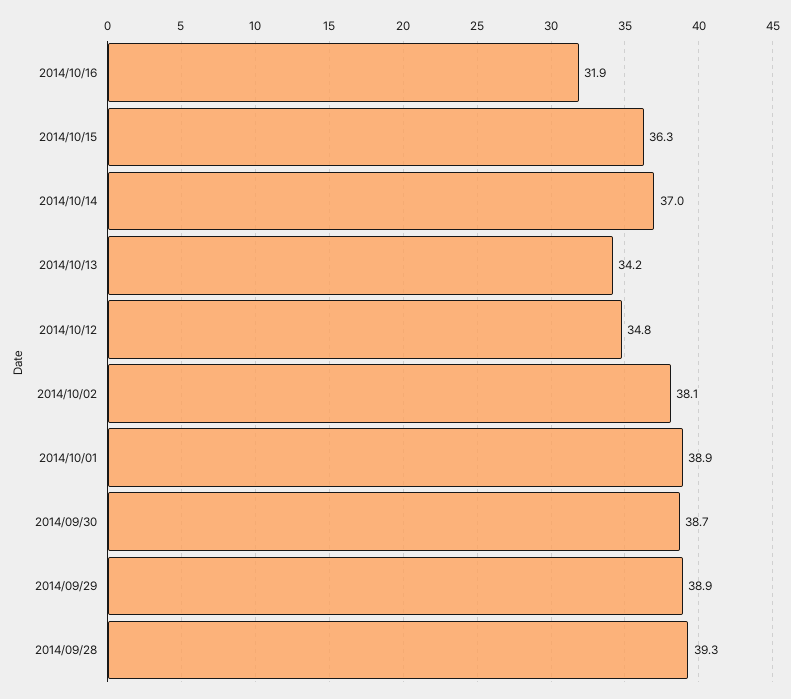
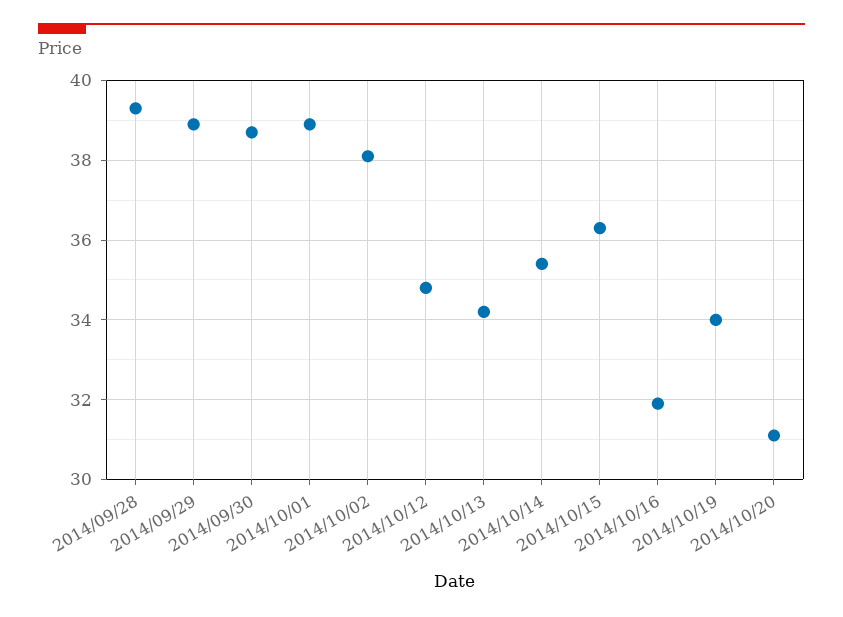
2014/10/14: 37 -> 35.5
2014/10/19: none -> 34
2014/10/20: none -> 31

